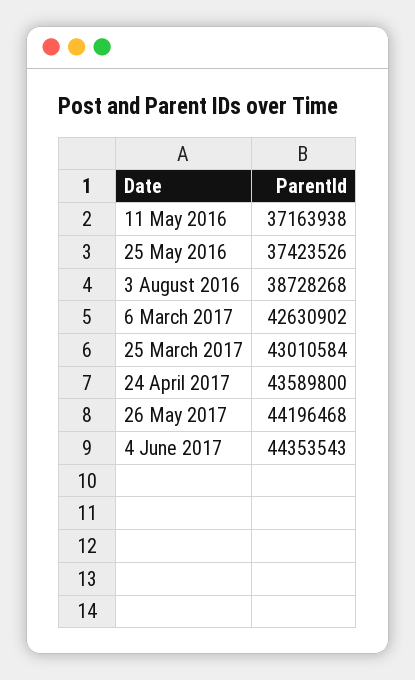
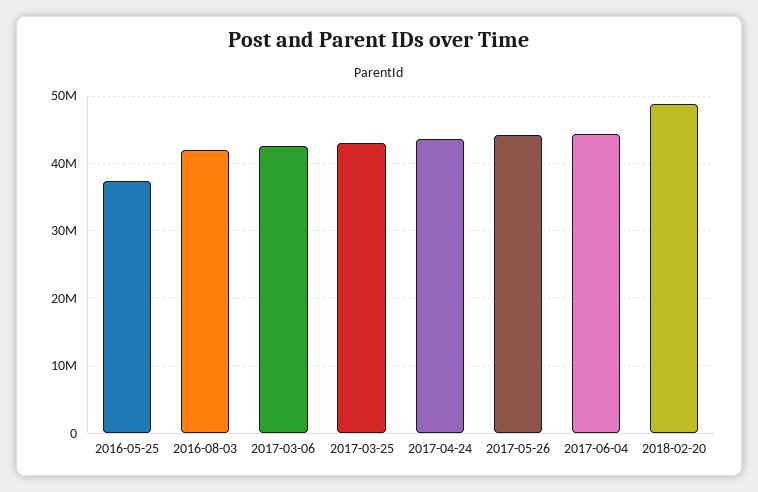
11 May 2016: 37163938 -> none
3 August 2016: 38728268 -> 42000000
2018-02-20: none -> 49000000

